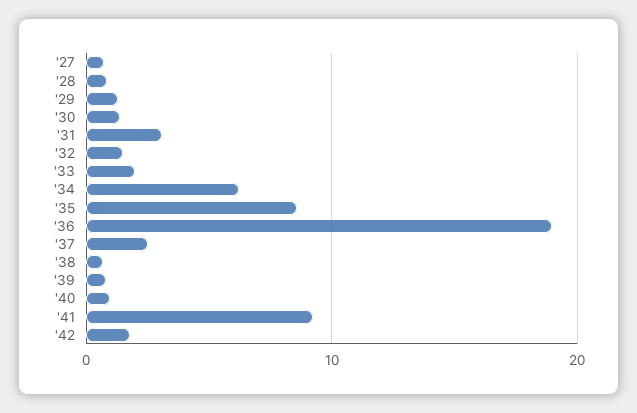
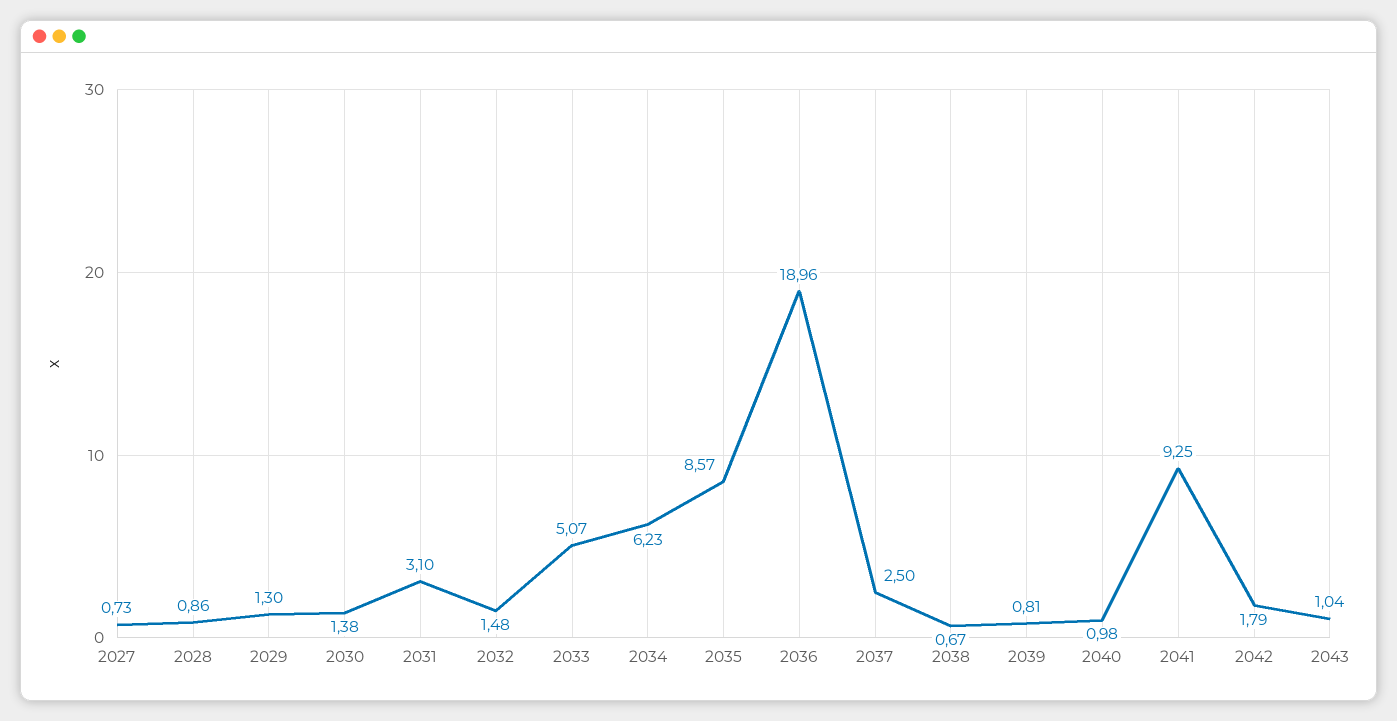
'33: 2 -> 5.07
2043: none -> 1.04

